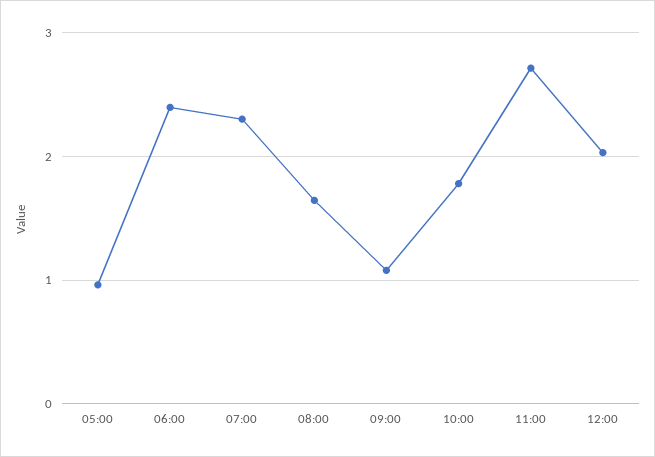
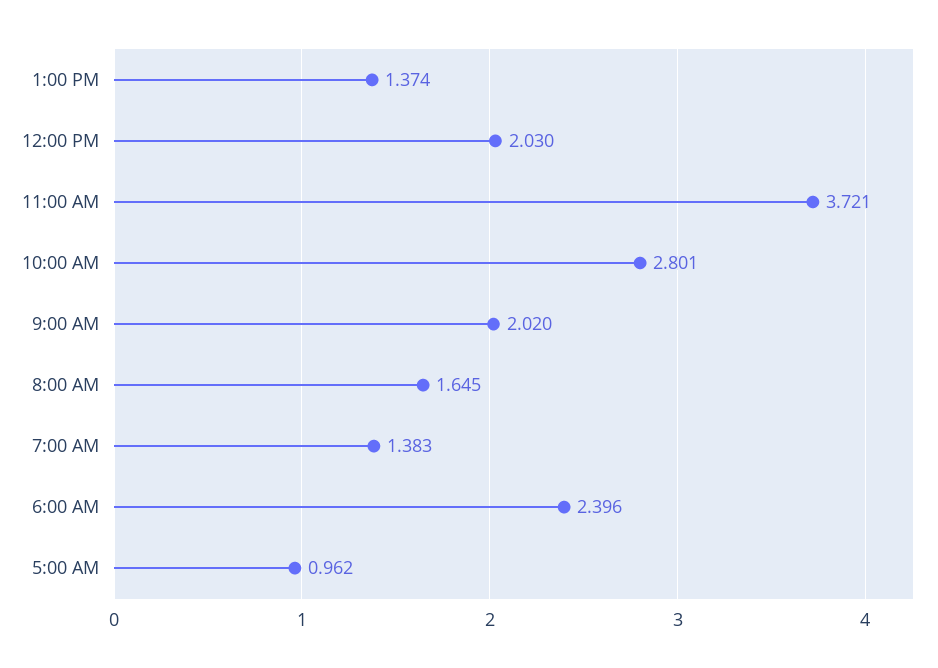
07:00: 2.3 -> 1.383
09:00: 1.1 -> 2.02
10:00: 1.8 -> 2.801
11:00: 2.7 -> 3.721
1:00 PM: none -> 1.374

